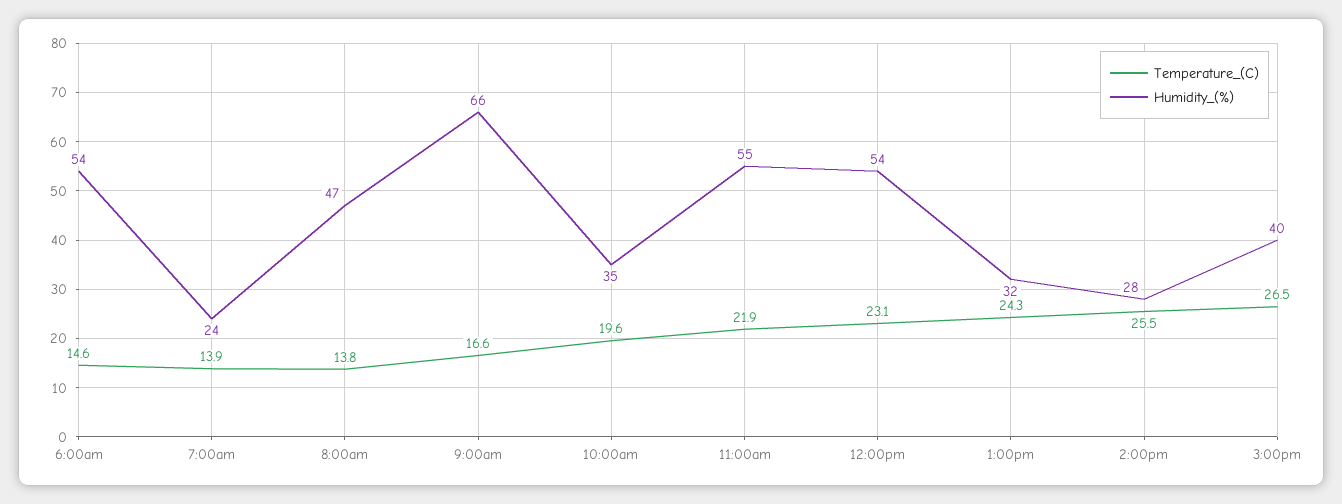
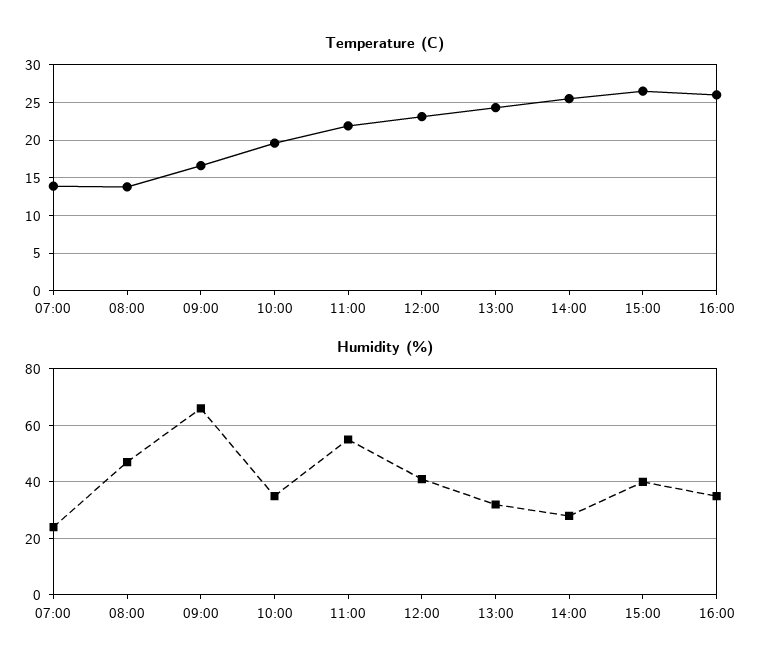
Temperature_(C), 6:00am: 14.6 -> none
Humidity_(%), 6:00am: 54 -> none
Humidity_(%), 12:00pm: 54 -> 40
Temperature_(C), 16:00: none -> 26
Humidity_(%), 16:00: none -> 35

